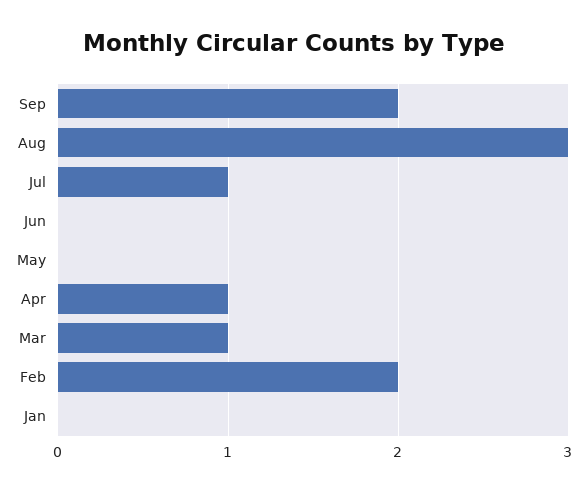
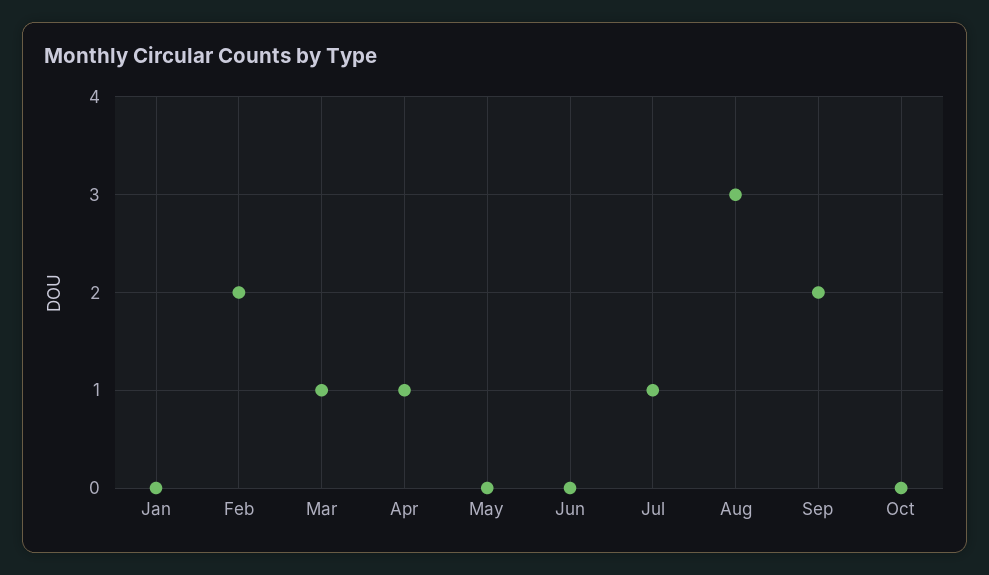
Oct: none -> 0

